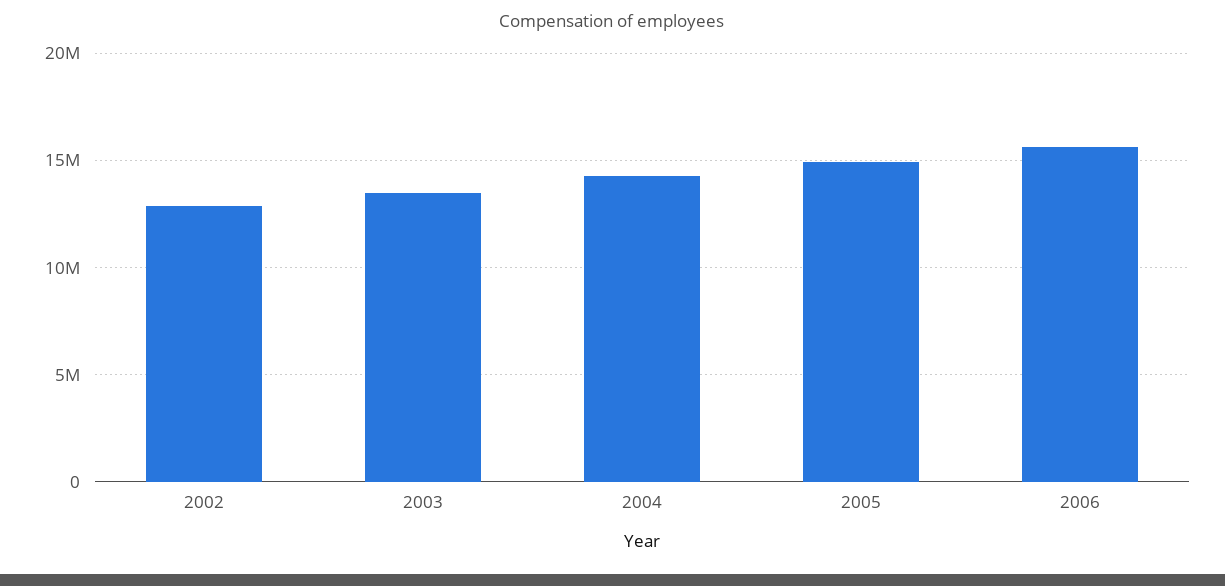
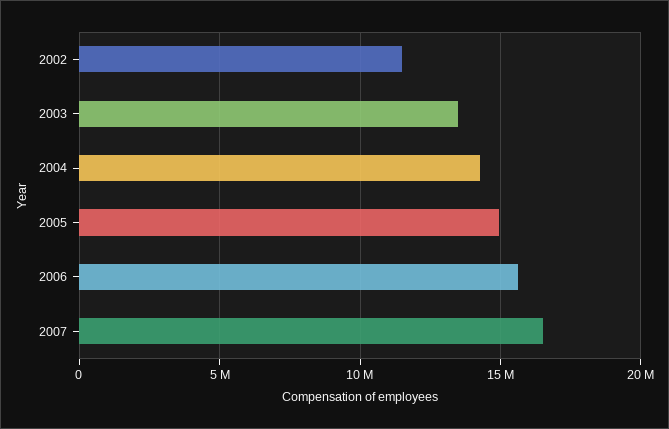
2002: 13000000 -> 11500000
2007: none -> 16500000

